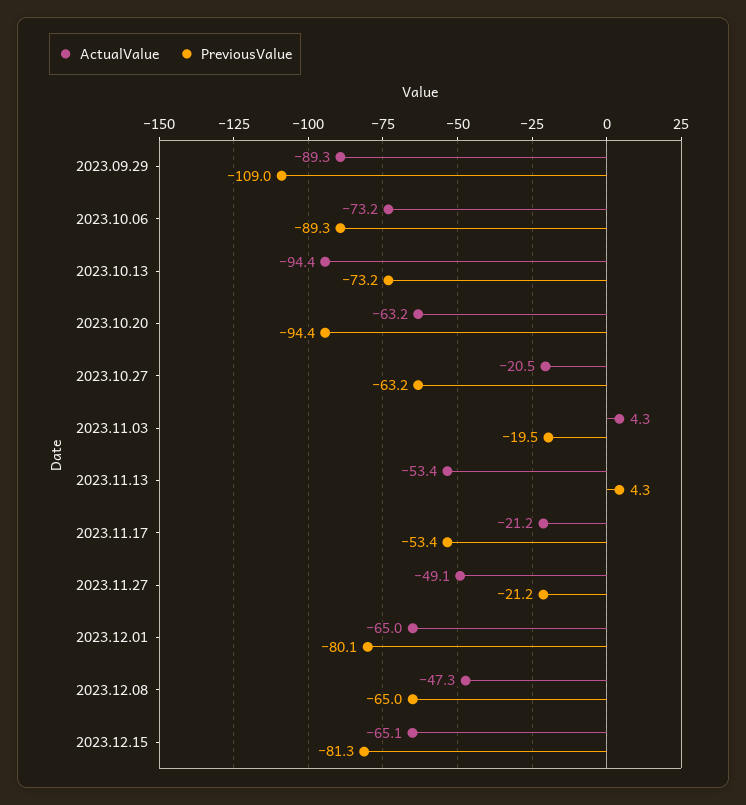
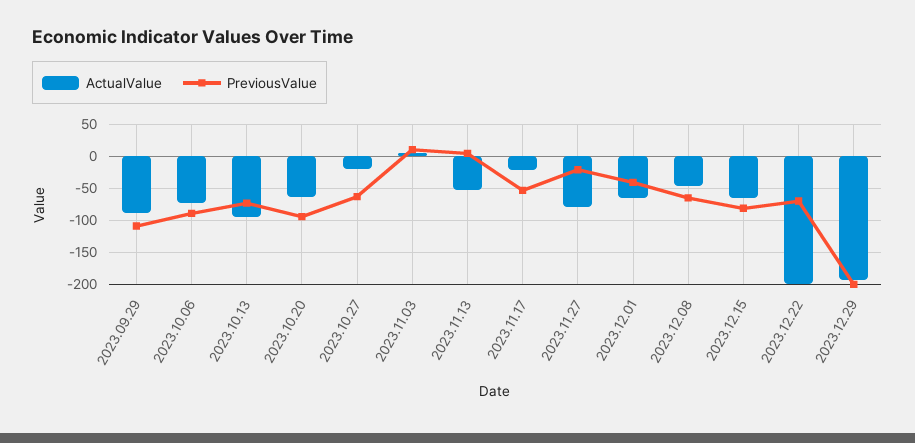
PreviousValue, 2023.11.03: -19.5 -> 10
ActualValue, 2023.11.27: -49.1 -> -80
PreviousValue, 2023.12.01: -80.1 -> -40
ActualValue, 2023.12.22: none -> -200
PreviousValue, 2023.12.22: none -> -70
ActualValue, 2023.12.29: none -> -190
PreviousValue, 2023.12.29: none -> -200

